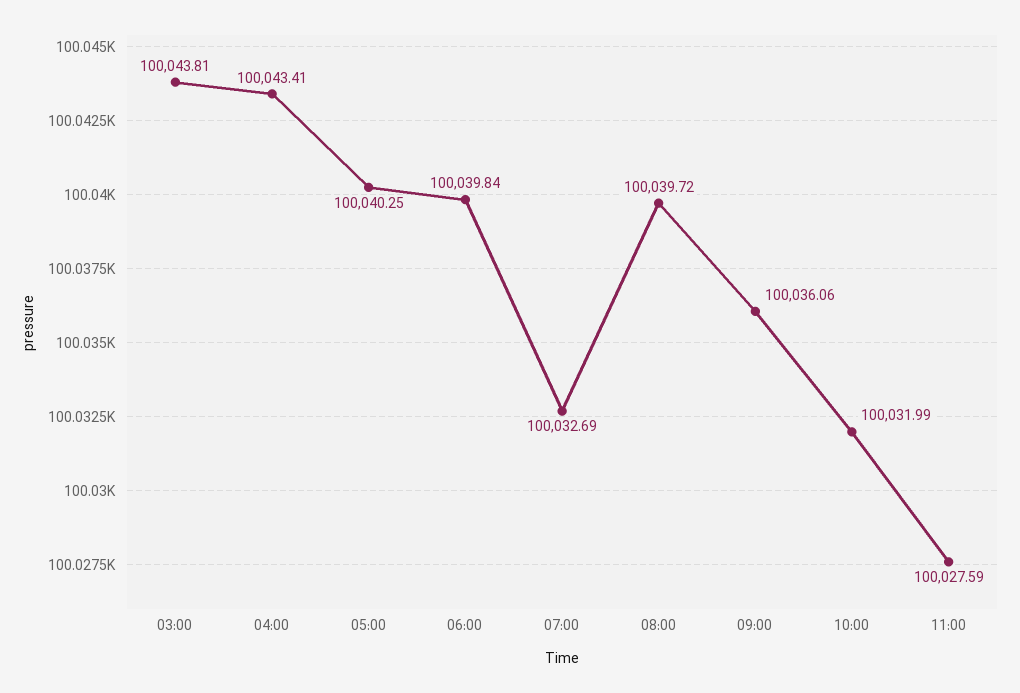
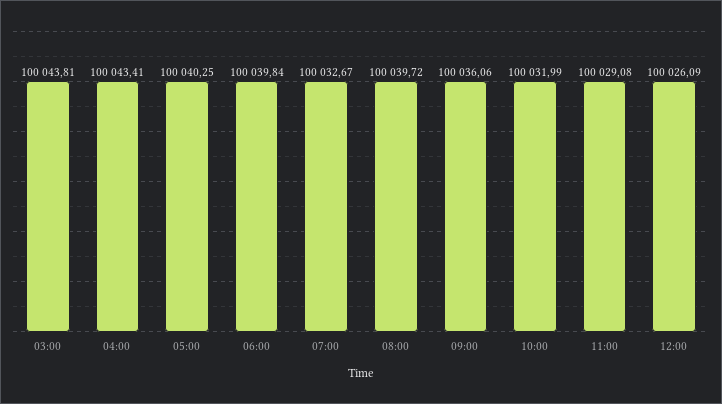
07:00: 100032.69 -> 100032.67
11:00: 100027.59 -> 100029.08
12:00: none -> 100026.09

